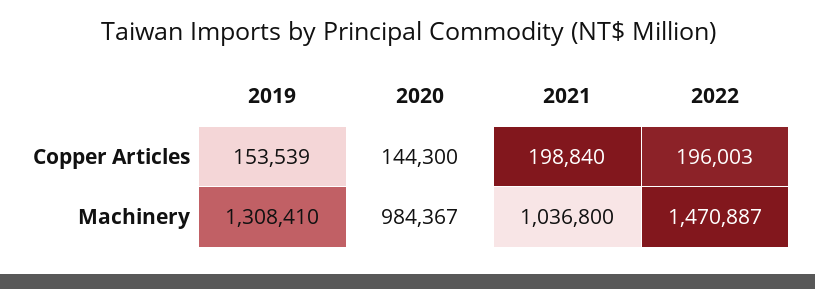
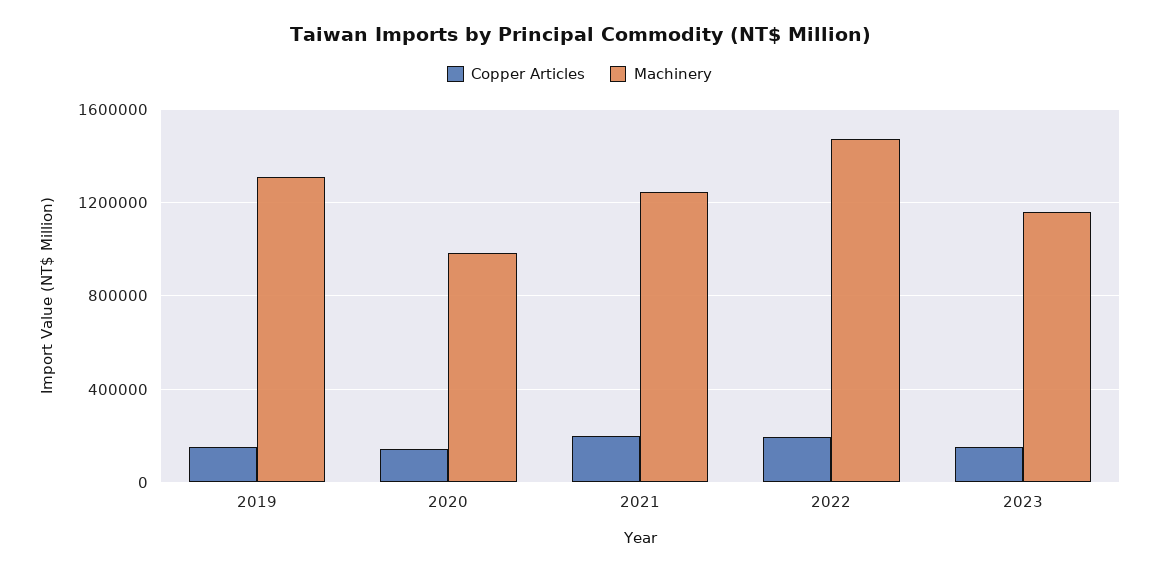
Machinery, 2021: 1036800 -> 1250000
Copper Articles, 2023: none -> 150000
Machinery, 2023: none -> 1150000

